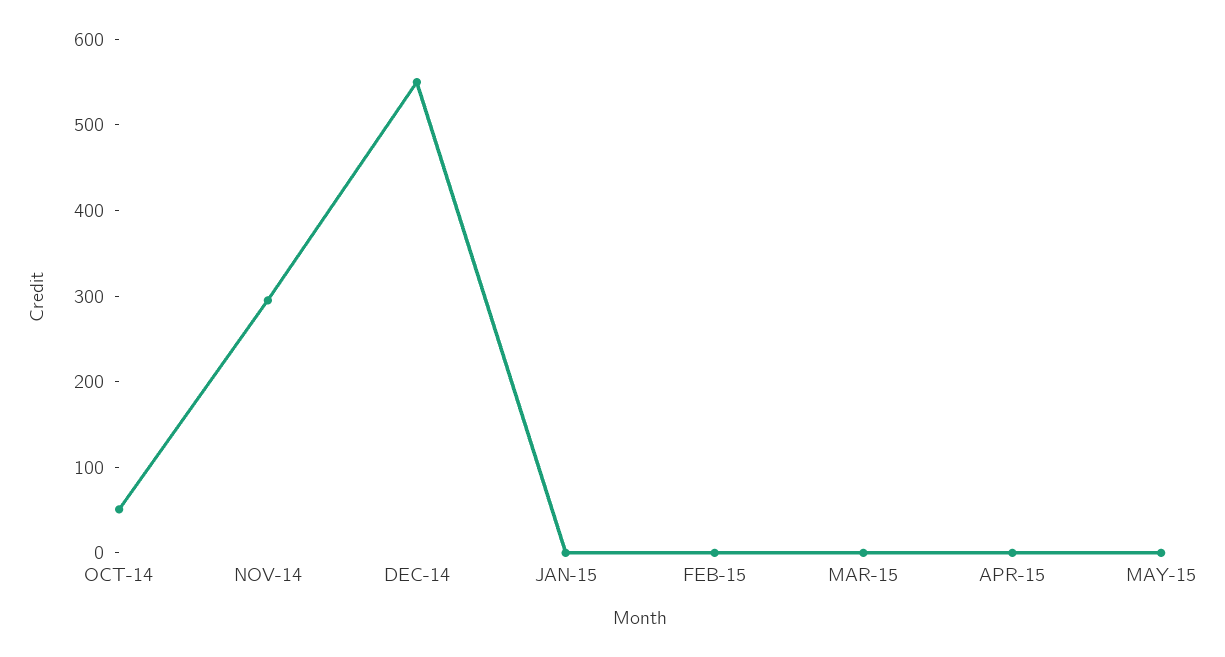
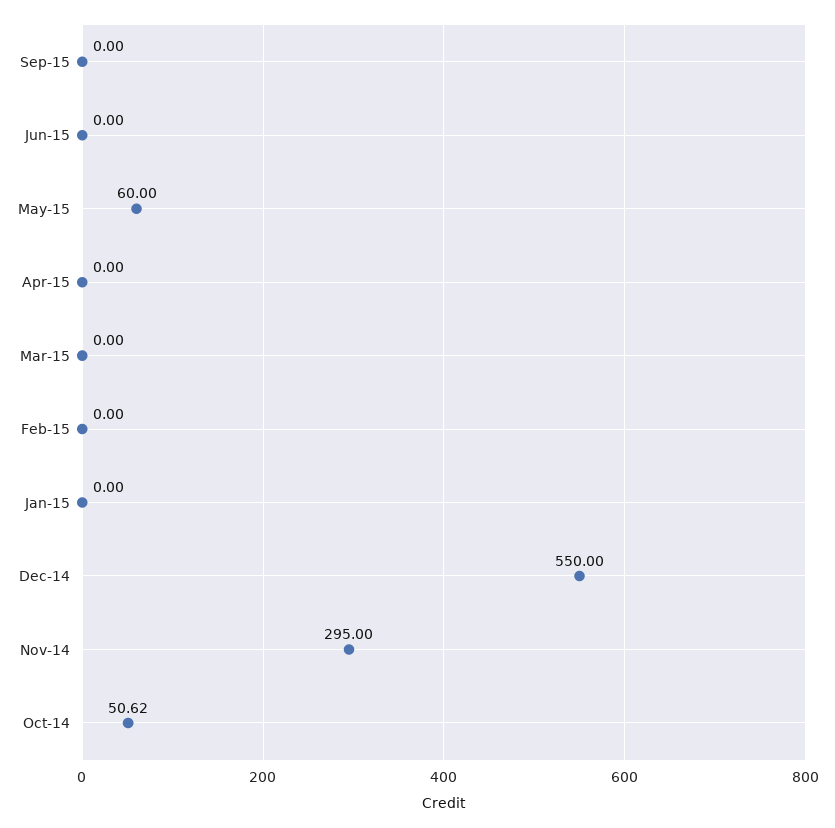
MAY-15: 0 -> 60
Sep-15: none -> 0
Jun-15: none -> 0

